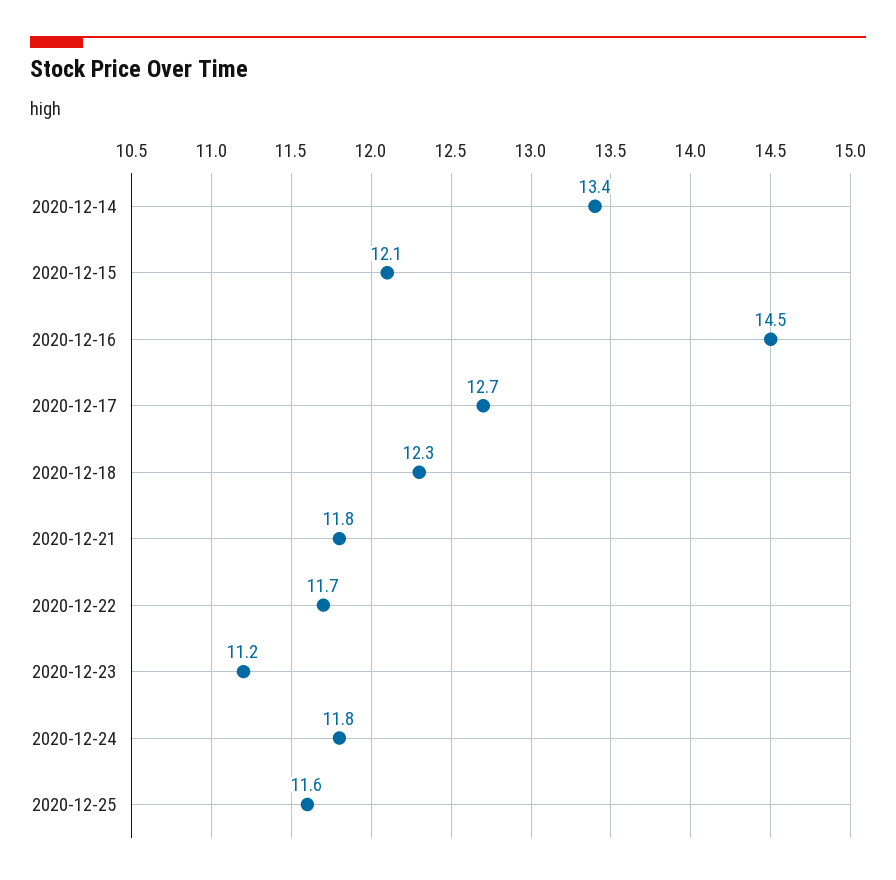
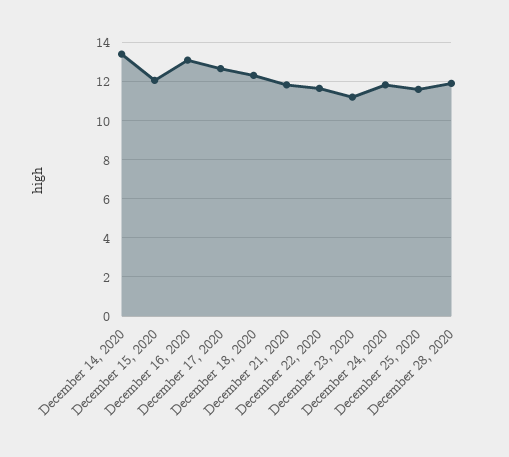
2020-12-16: 14.5 -> 13
December 28, 2020: none -> 12

